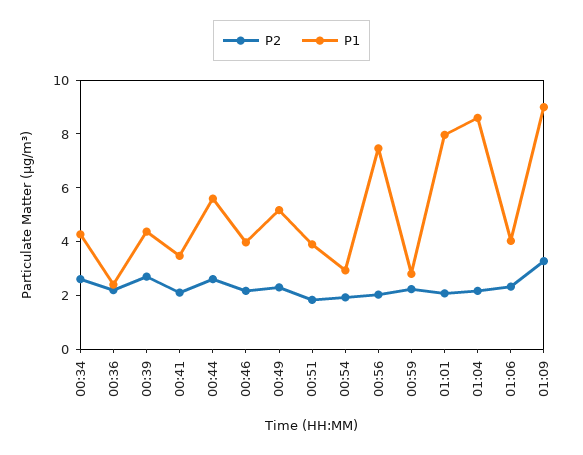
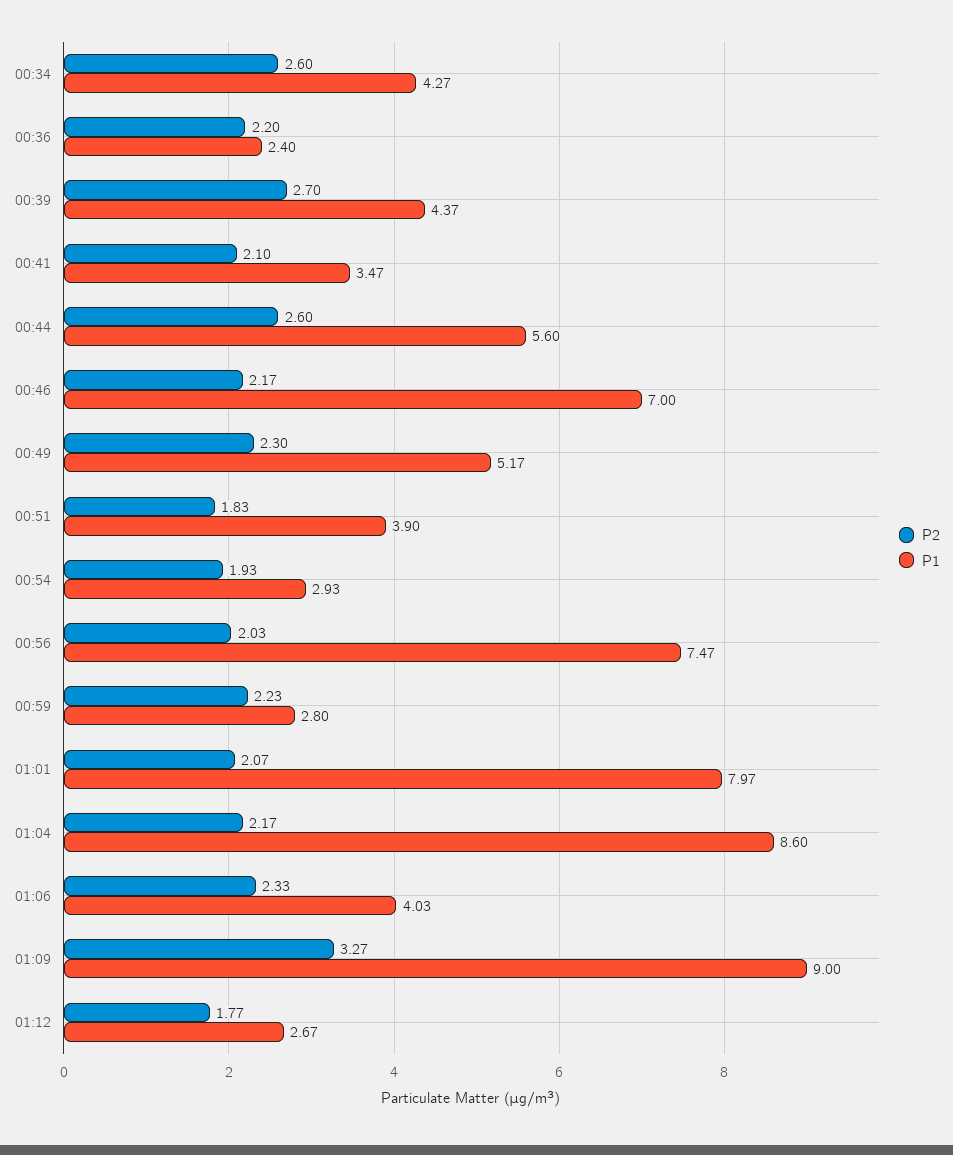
P1, 00:46: 4 -> 7
P2, 01:12: none -> 1.77
P1, 01:12: none -> 2.67

